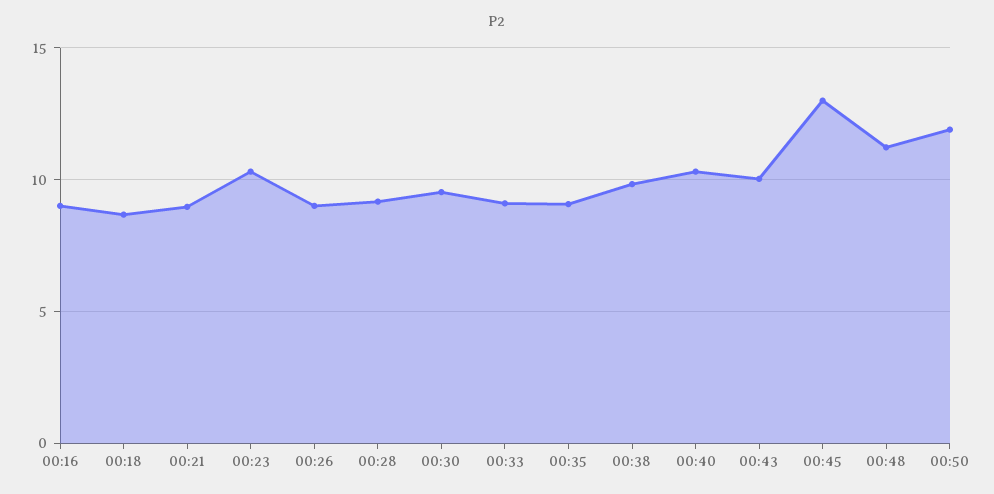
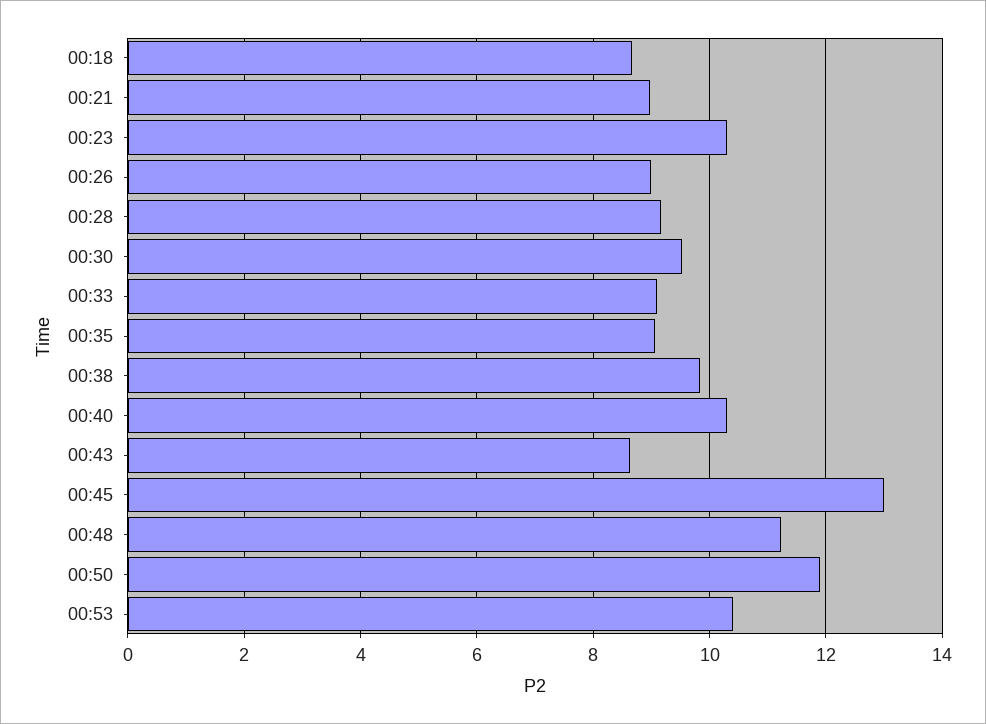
00:16: 9 -> none
00:43: 10 -> 8.6
00:53: none -> 10.4

